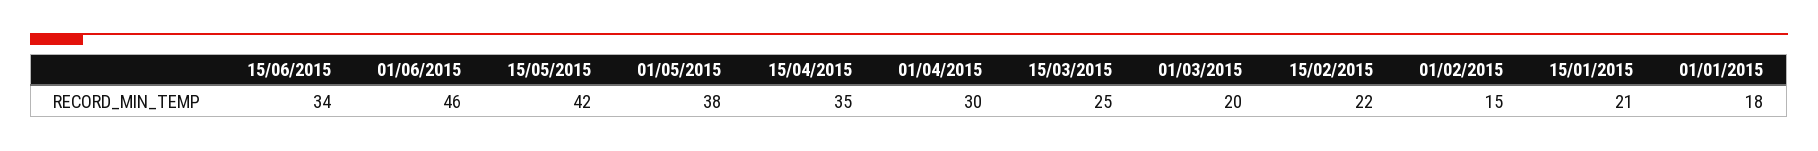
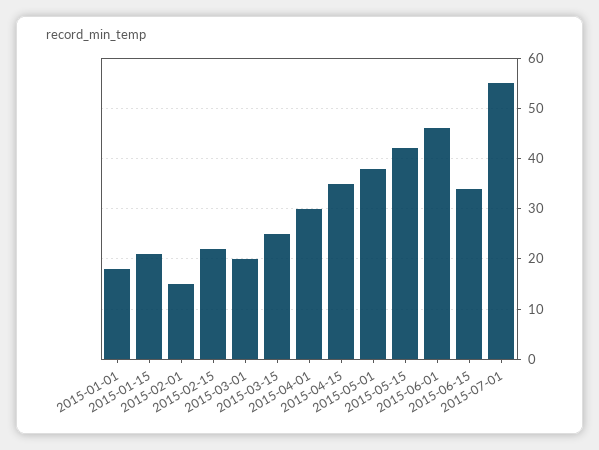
2015-07-01: none -> 55

